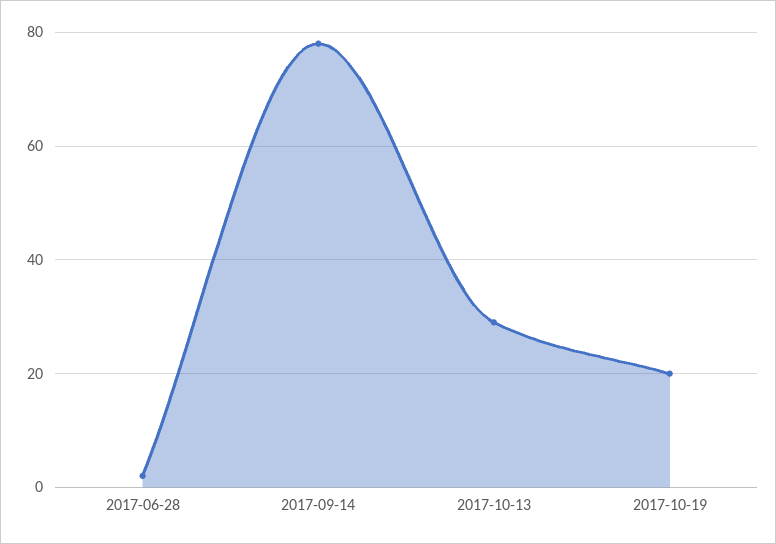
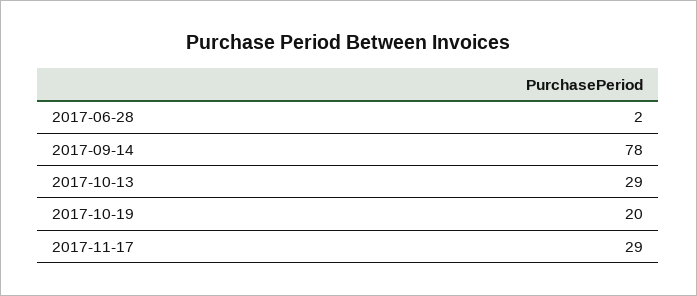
2017-11-17: none -> 29

